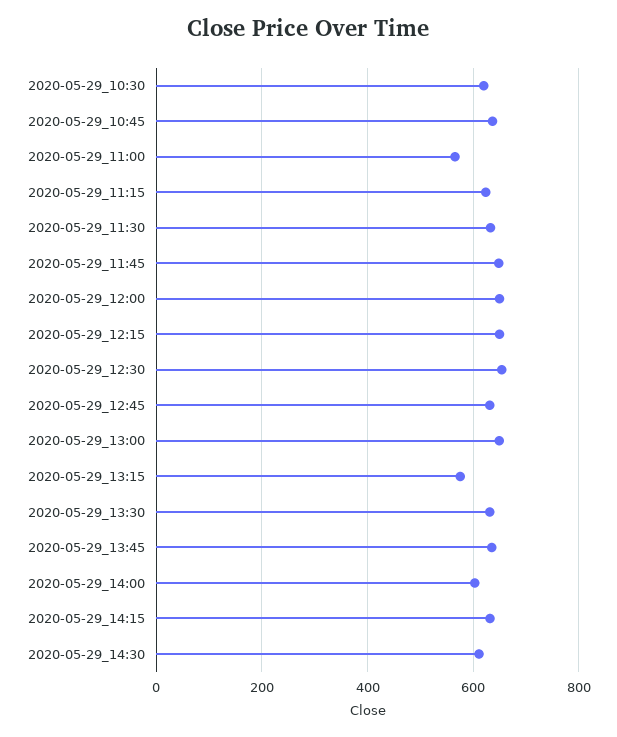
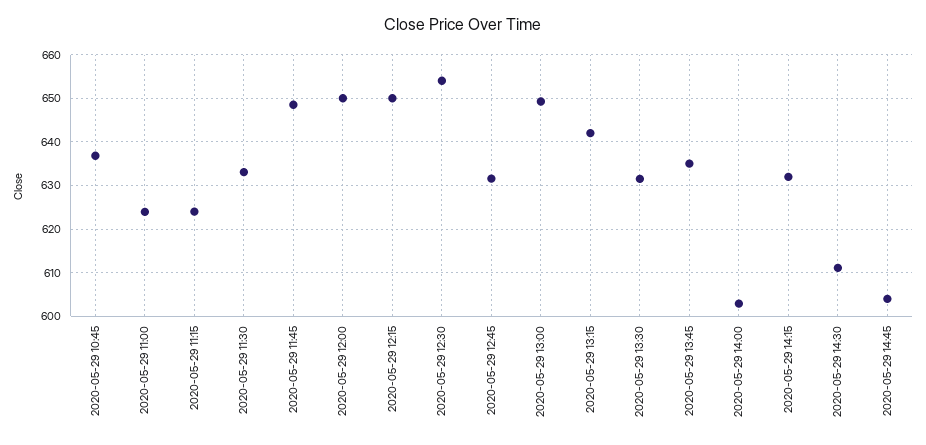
2020-05-29_10:30: 620 -> none
2020-05-29_11:00: 560 -> 624
2020-05-29_13:15: 580 -> 642
2020-05-29 14:45: none -> 604

